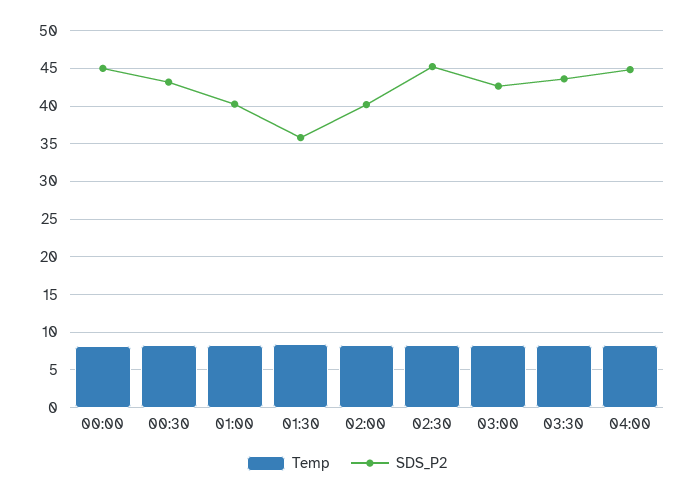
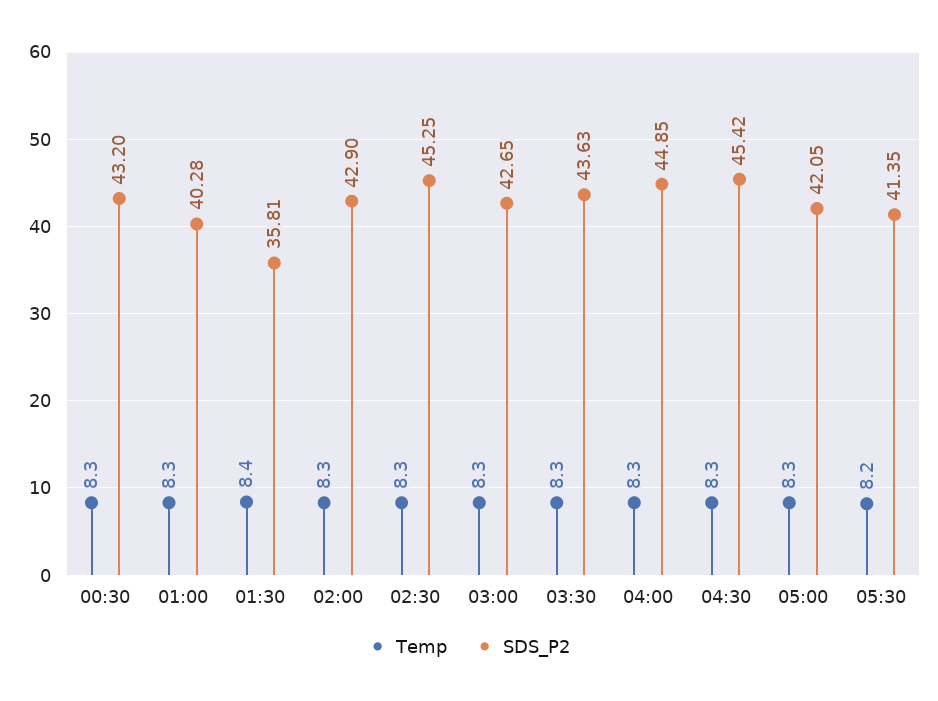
Temp, 00:00: 8 -> none
SDS_P2, 00:00: 45 -> none
SDS_P2, 02:00: 40 -> 42.9
Temp, 04:30: none -> 8.3
SDS_P2, 04:30: none -> 45.42
Temp, 05:00: none -> 8.3
SDS_P2, 05:00: none -> 42.05
Temp, 05:30: none -> 8.2
SDS_P2, 05:30: none -> 41.35

